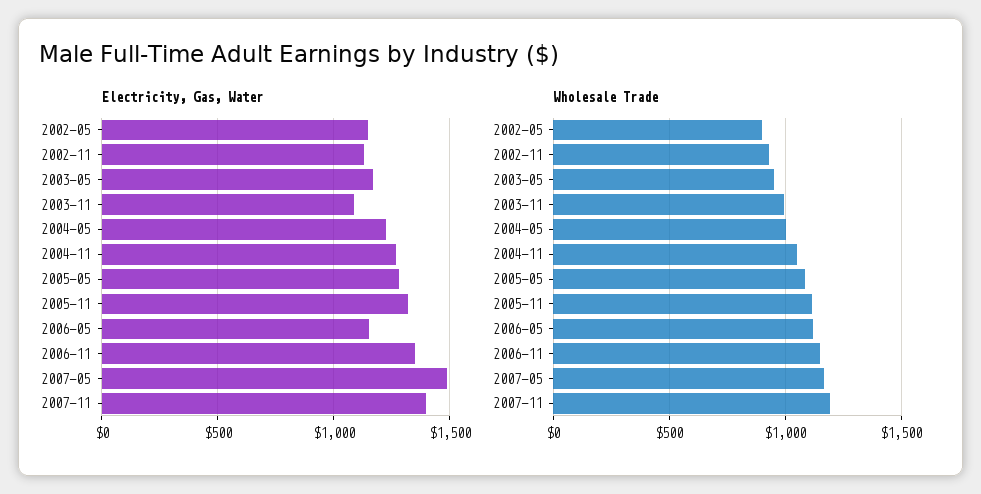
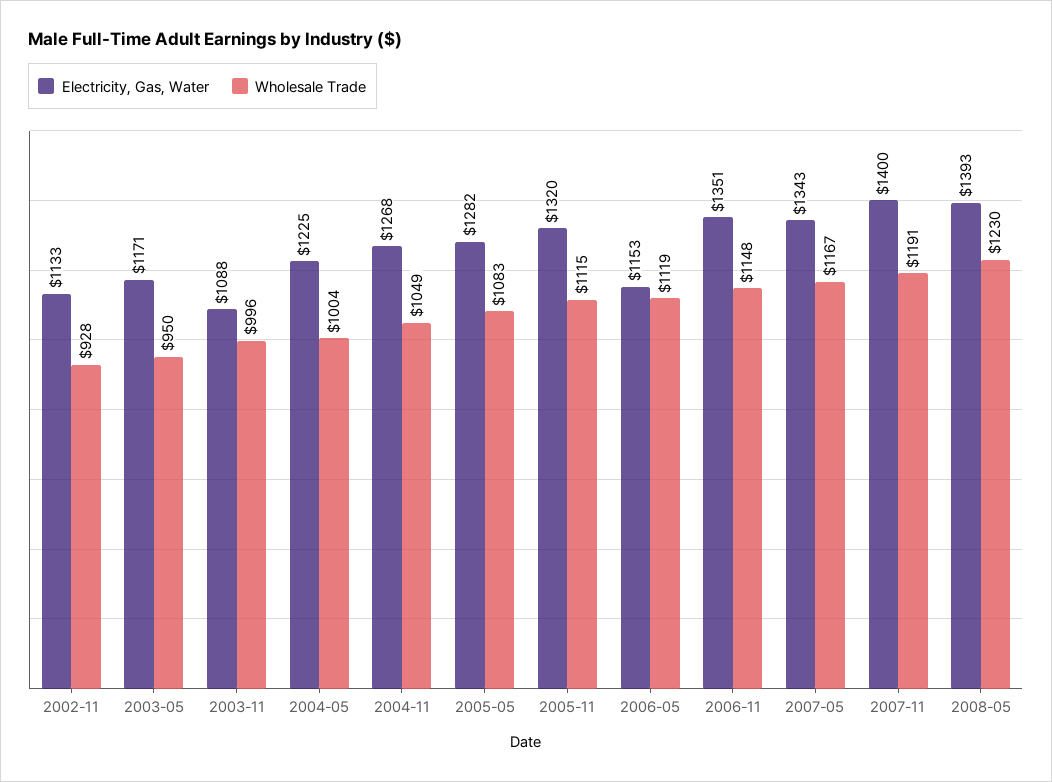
Electricity, Gas, Water, 2002-05: 1150 -> none
Electricity, Gas, Water, 2007-05: 1500 -> 1343
Wholesale Trade, 2002-05: 900 -> none
Electricity, Gas, Water, 2008-05: none -> 1393
Wholesale Trade, 2008-05: none -> 1230

